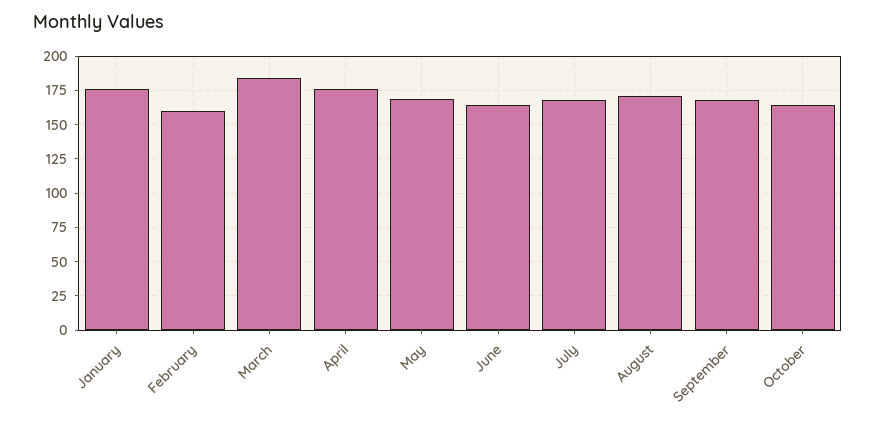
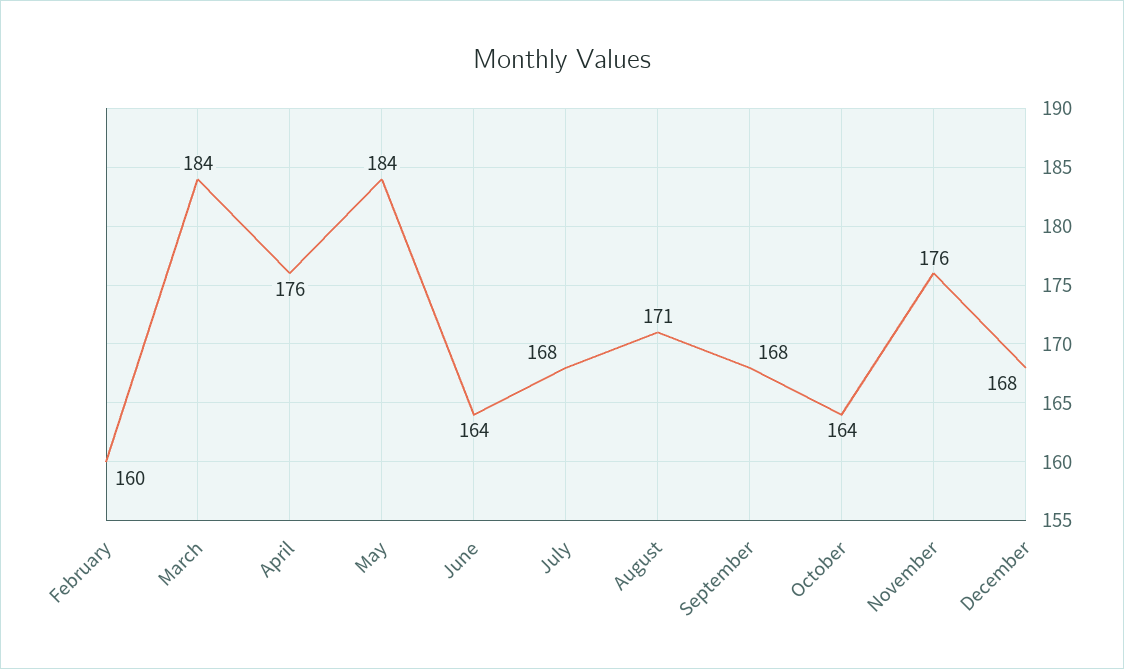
January: 175 -> none
May: 170 -> 184
November: none -> 176
December: none -> 168

